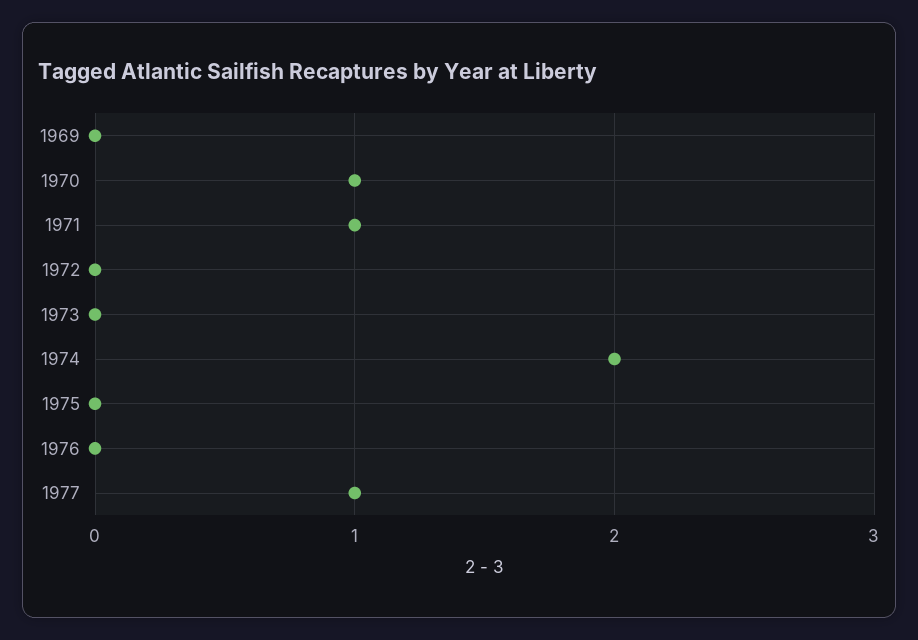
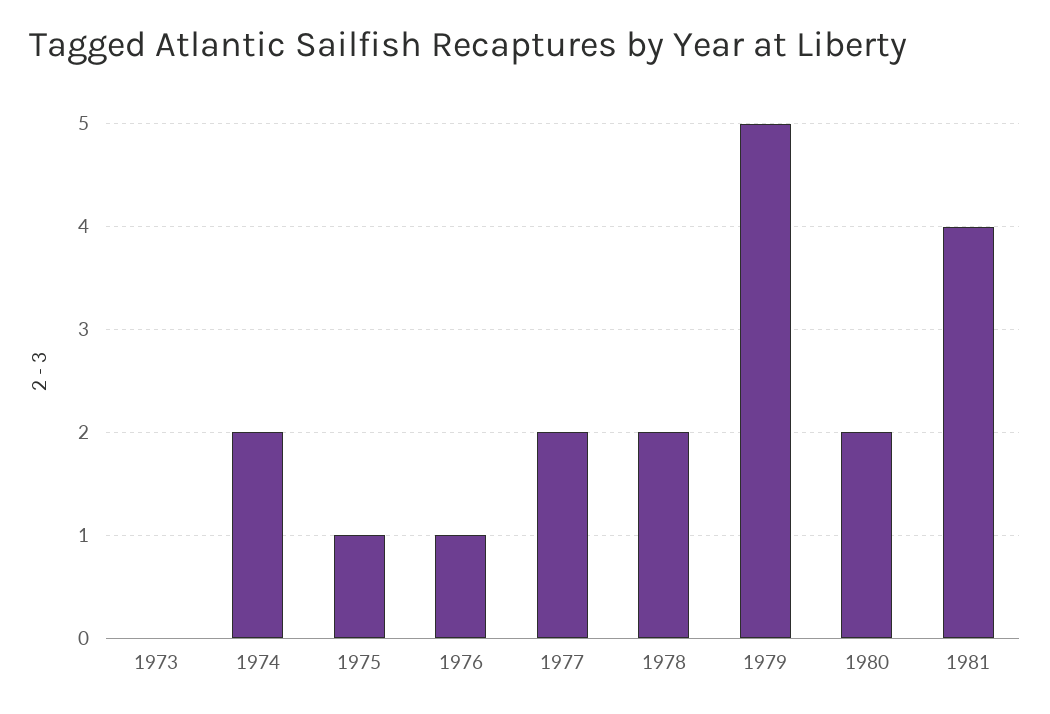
1969: 0 -> none
1970: 1 -> none
1971: 1 -> none
1972: 0 -> none
1975: 0 -> 1
1976: 0 -> 1
1977: 1 -> 2
1978: none -> 2
1979: none -> 5
1980: none -> 2
1981: none -> 4

